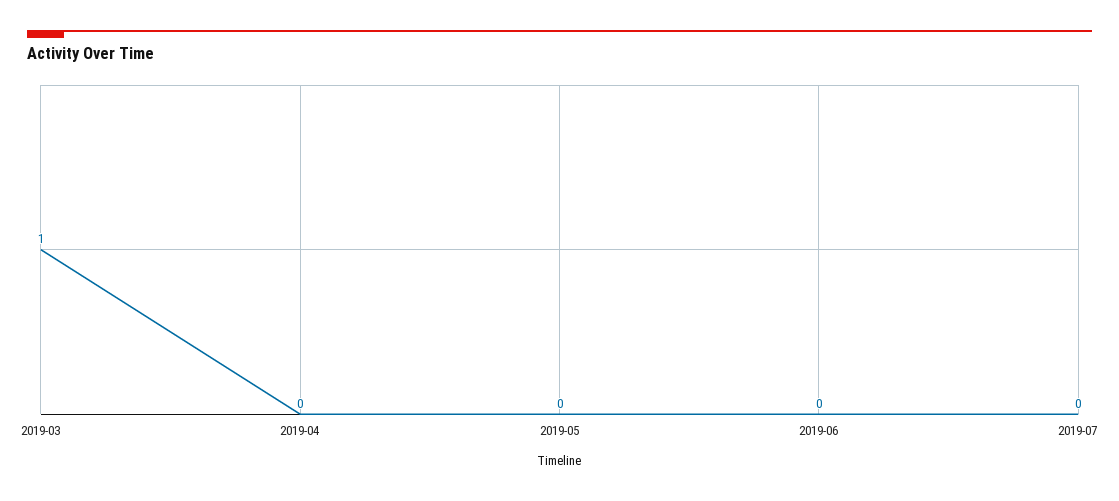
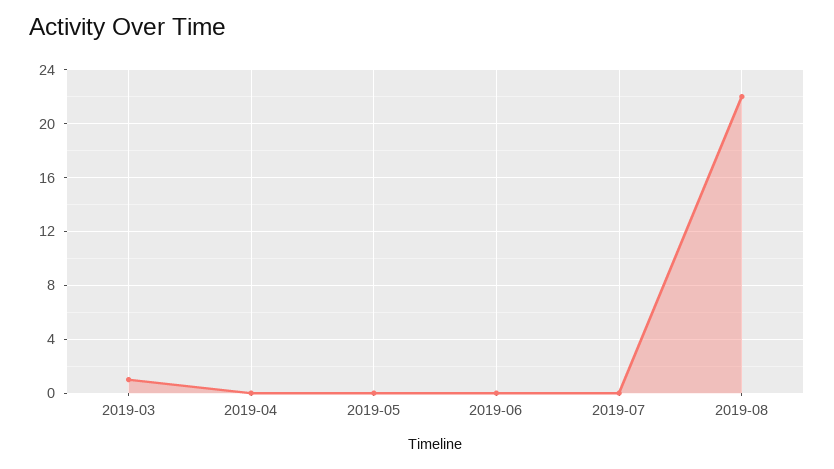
2019-08: none -> 22

